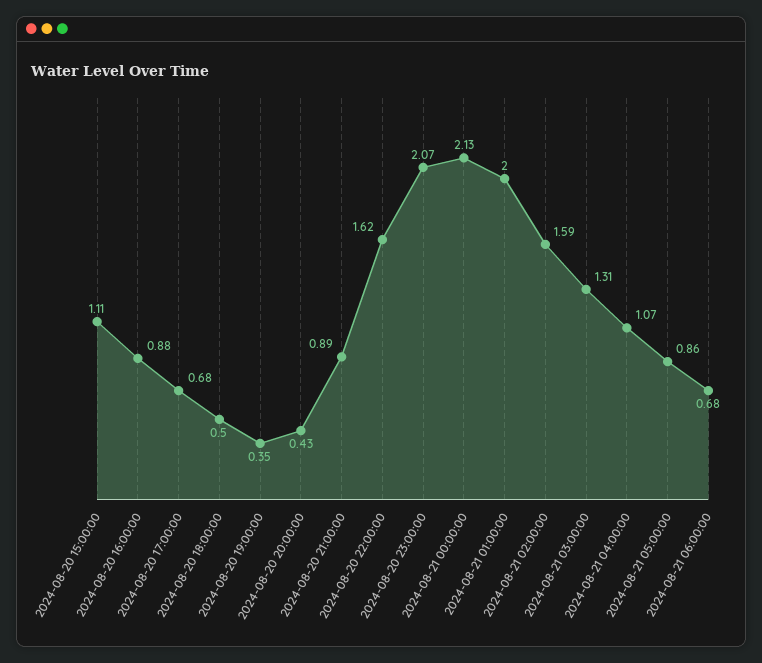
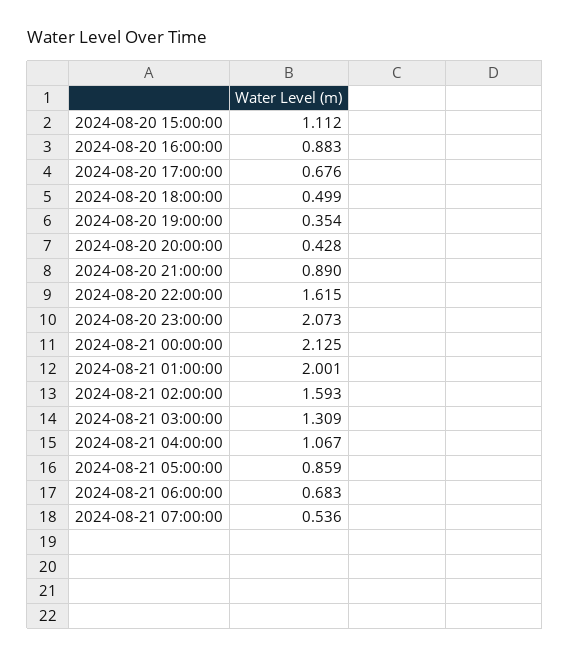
2024-08-21 07:00:00: none -> 0.536

